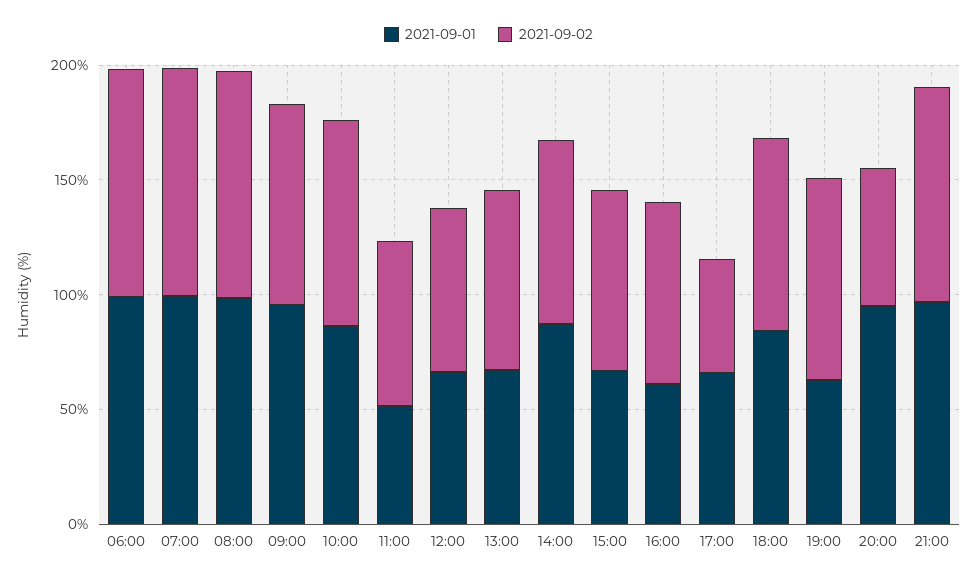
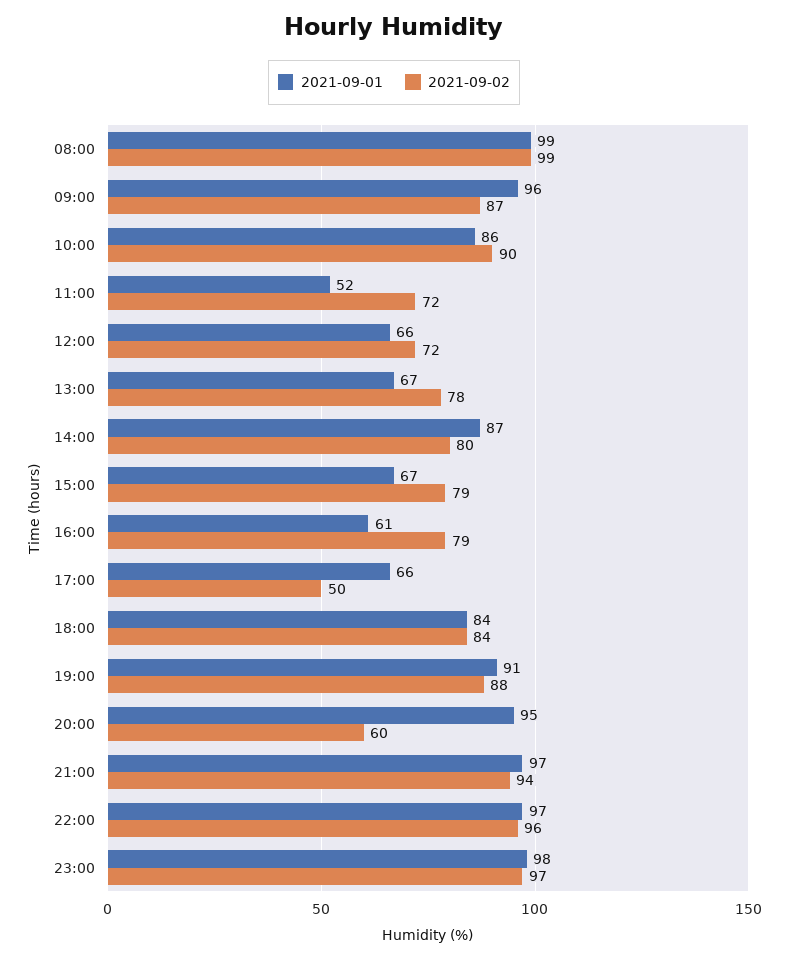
2021-09-01, 06:00: 100 -> none
2021-09-02, 06:00: 100 -> none
2021-09-01, 07:00: 100 -> none
2021-09-02, 07:00: 100 -> none
2021-09-01, 19:00: 60 -> 91
2021-09-01, 22:00: none -> 97
2021-09-02, 22:00: none -> 96
2021-09-01, 23:00: none -> 98
2021-09-02, 23:00: none -> 97

